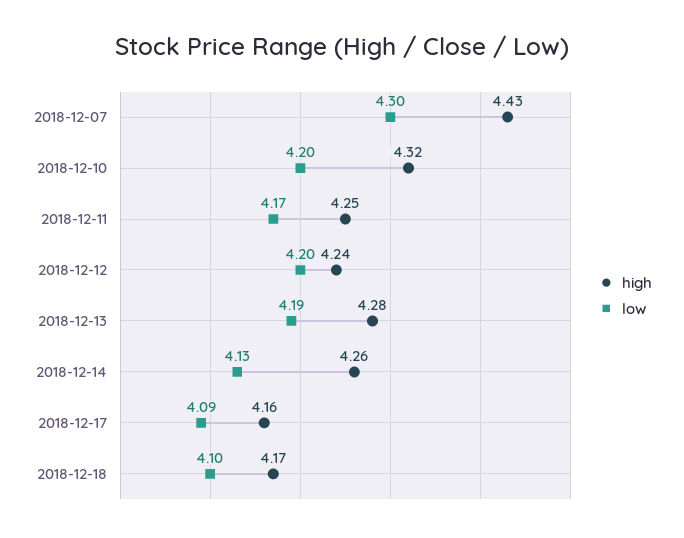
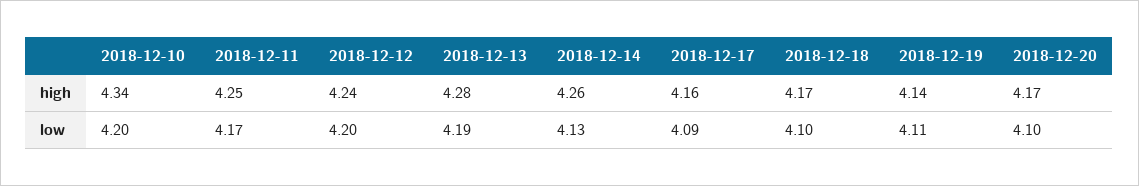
high, 2018-12-07: 4.43 -> none
low, 2018-12-07: 4.3 -> none
high, 2018-12-10: 4.32 -> 4.34
high, 2018-12-19: none -> 4.14
high, 2018-12-20: none -> 4.17
low, 2018-12-19: none -> 4.11
low, 2018-12-20: none -> 4.1

